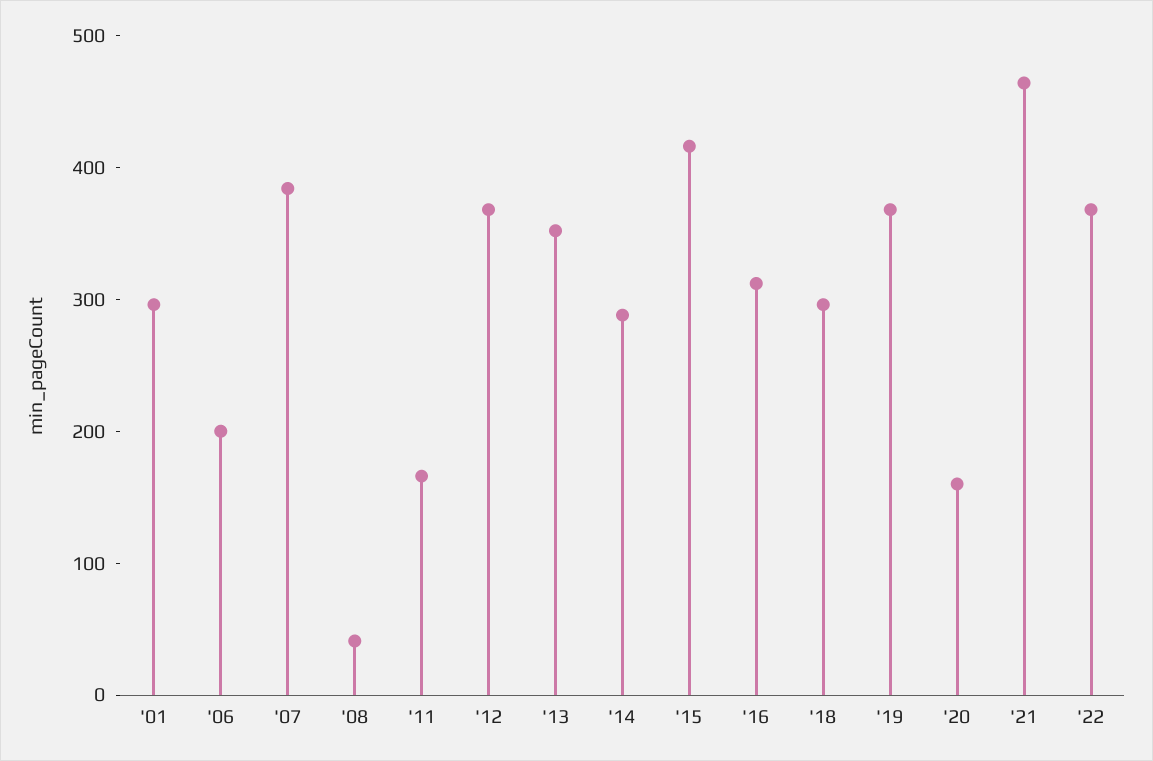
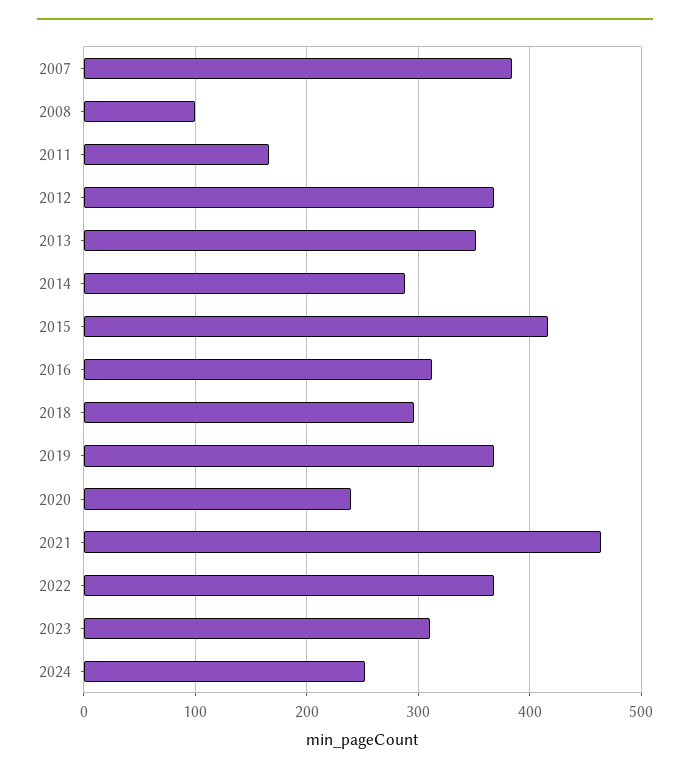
'01: 300 -> none
'06: 200 -> none
'08: 40 -> 100
'20: 160 -> 240
2023: none -> 310
2024: none -> 250

